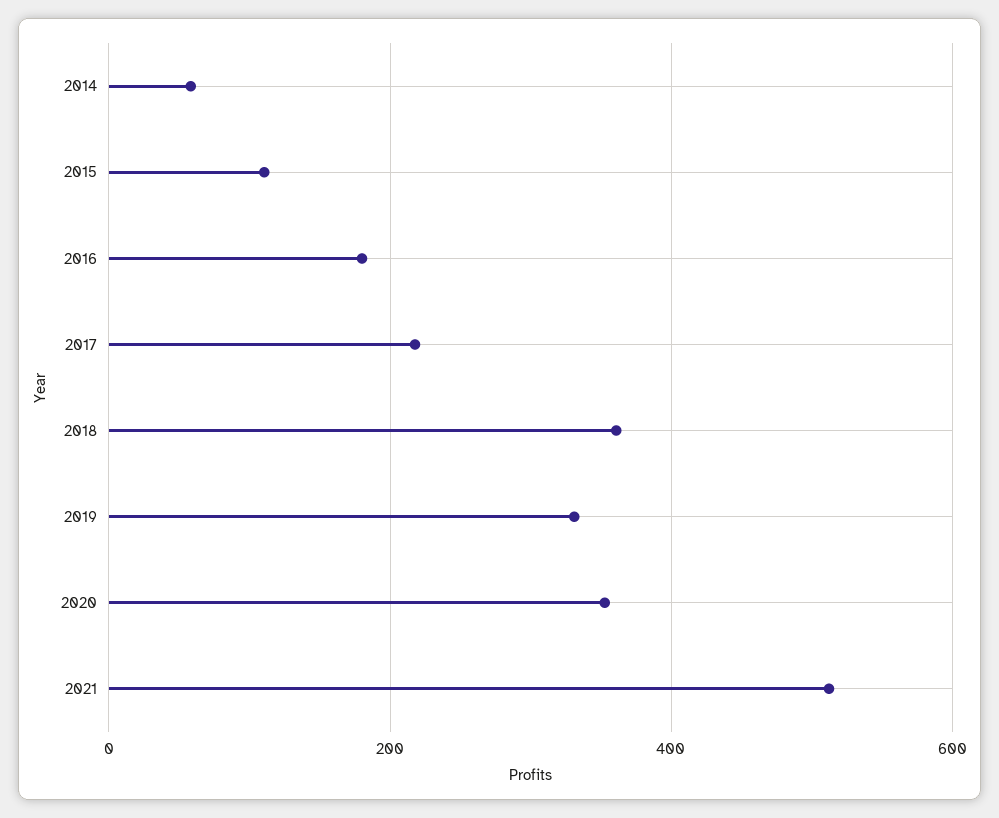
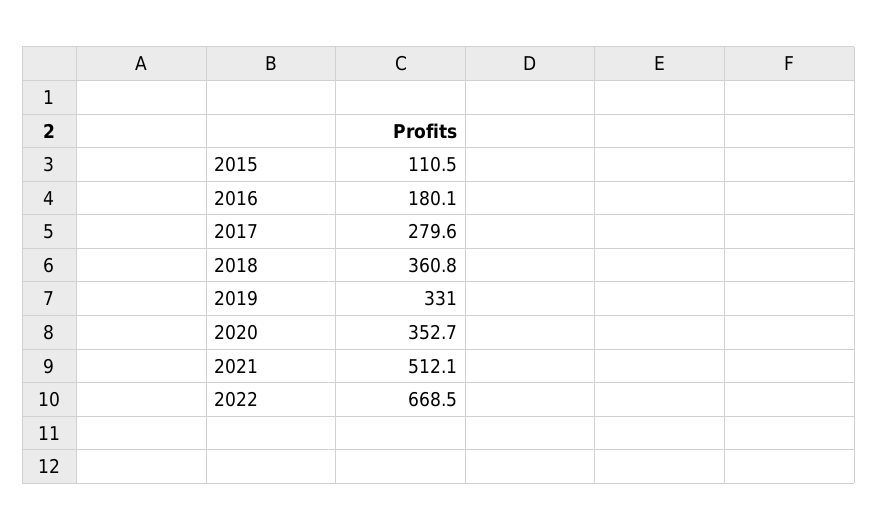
2014: 60 -> none
2017: 220 -> 279.6
2022: none -> 668.5

